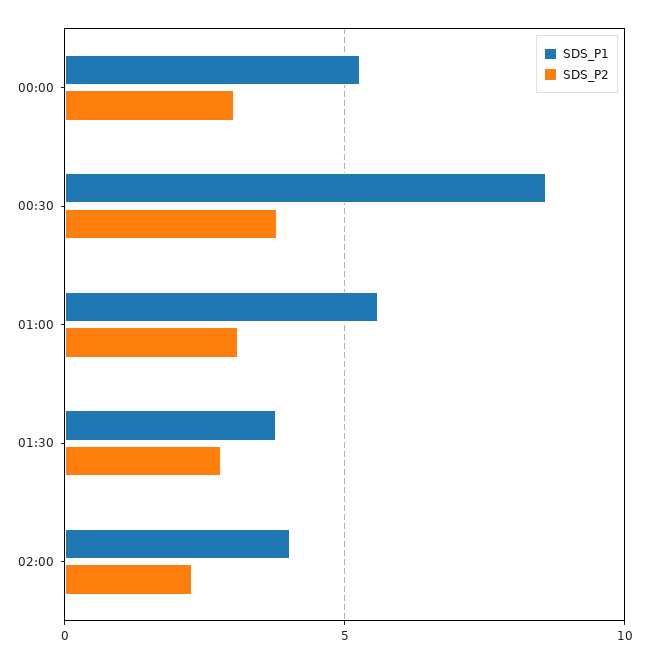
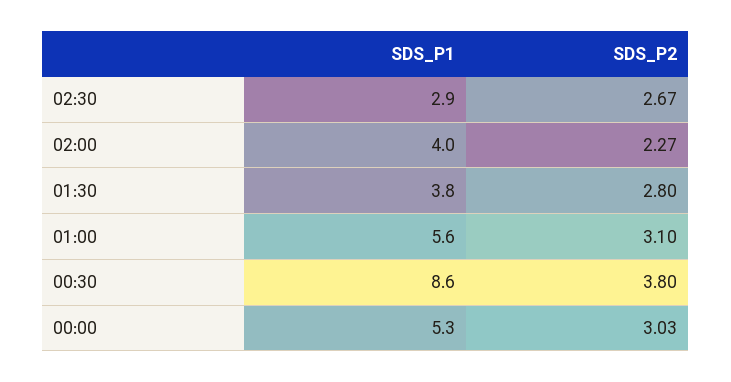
SDS_P1, 02:30: none -> 2.9
SDS_P2, 02:30: none -> 2.67

